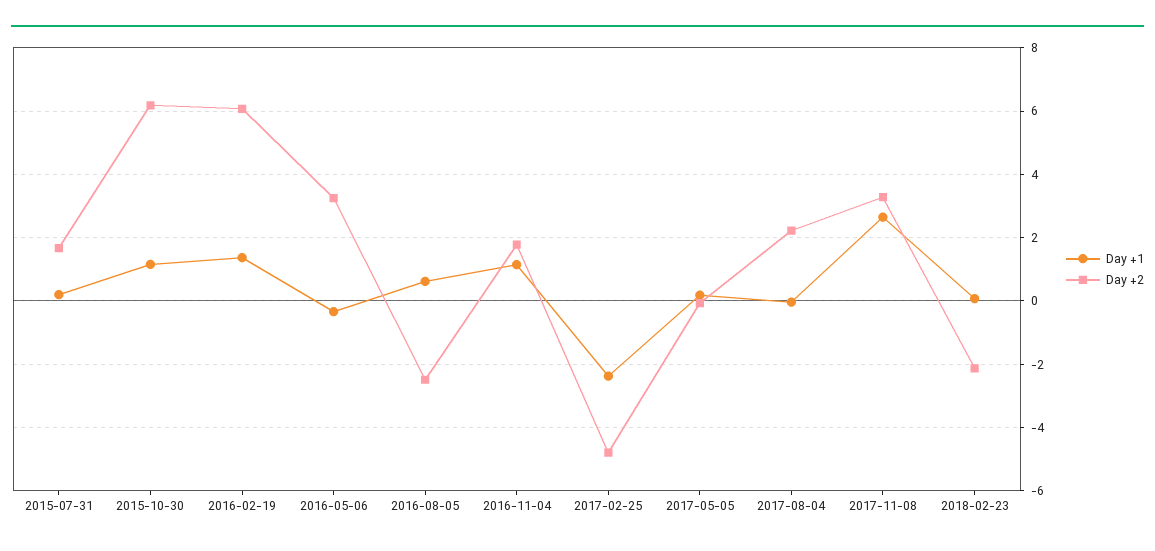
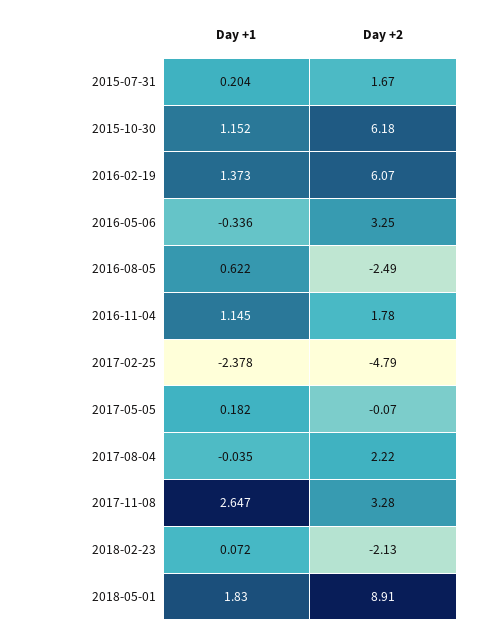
Day +1, 2018-05-01: none -> 1.83
Day +2, 2018-05-01: none -> 8.91

